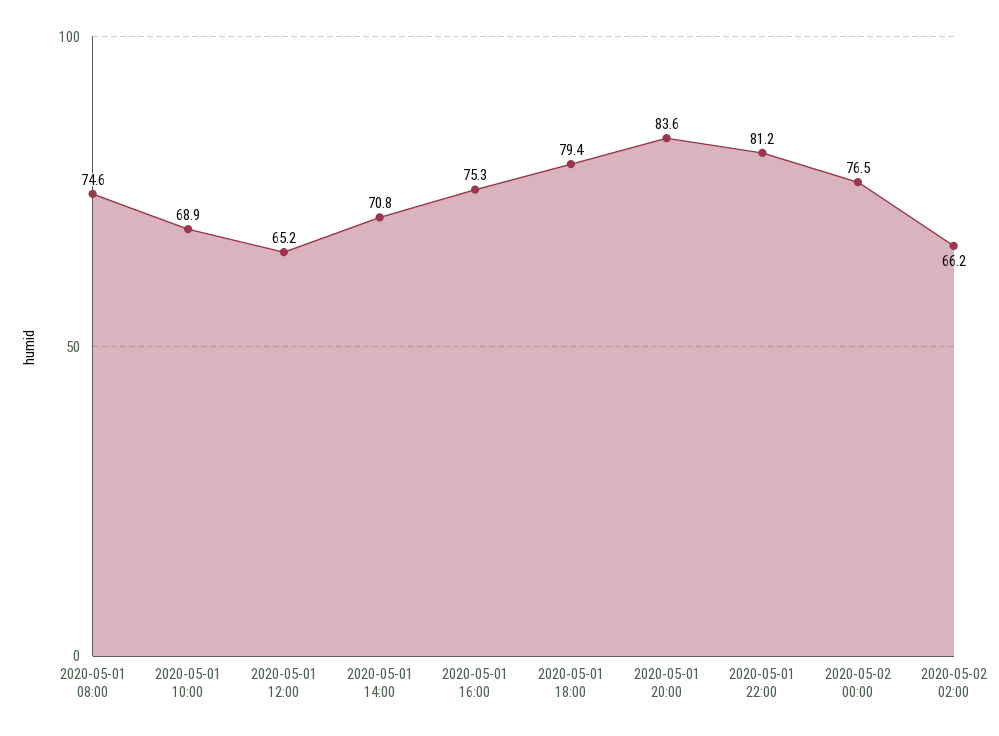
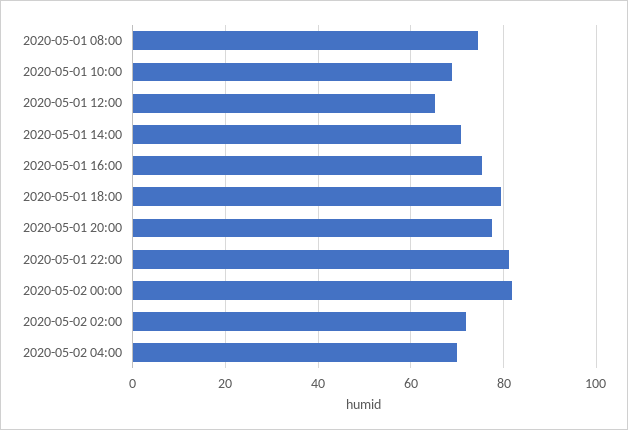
2020-05-01 20:00: 83.6 -> 78
2020-05-02 00:00: 76.5 -> 82
2020-05-02 02:00: 66.2 -> 72
2020-05-02 04:00: none -> 70

